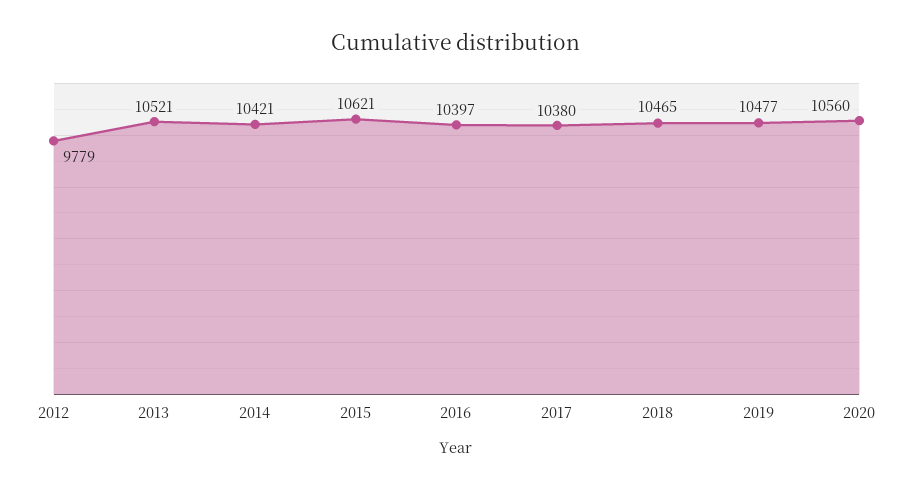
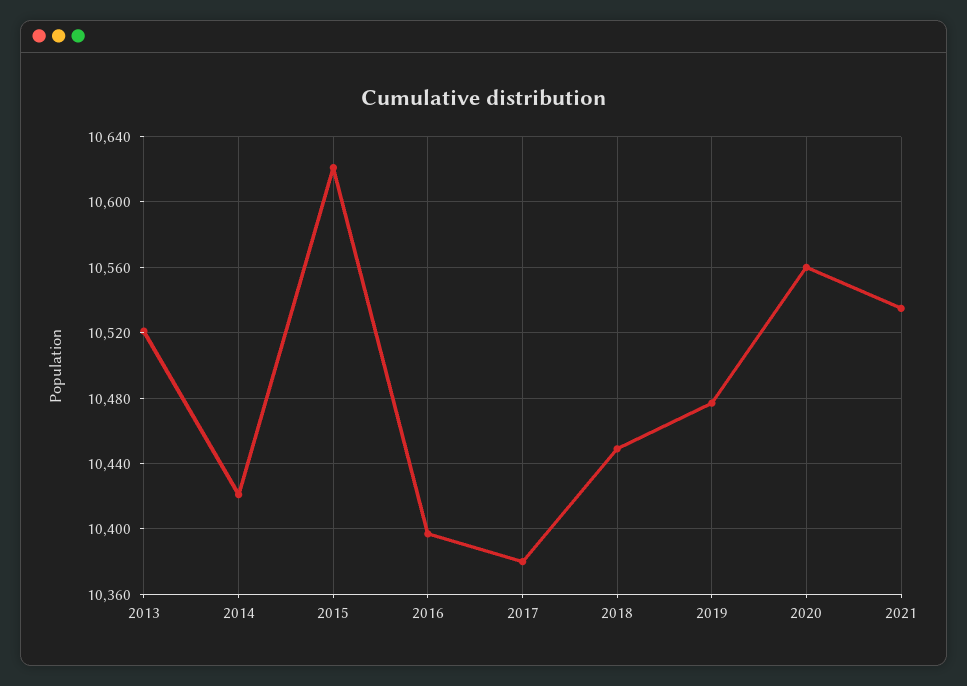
2012: 9779 -> none
2018: 10465 -> 10450
2021: none -> 10535

